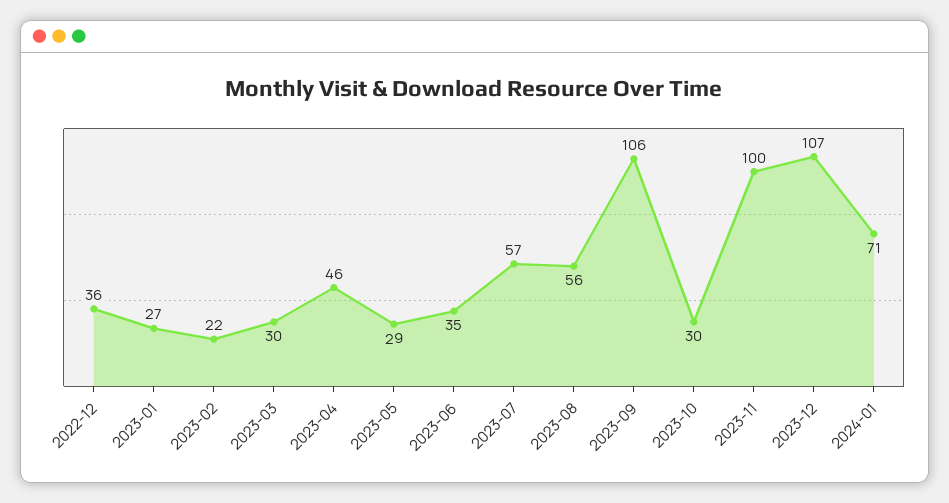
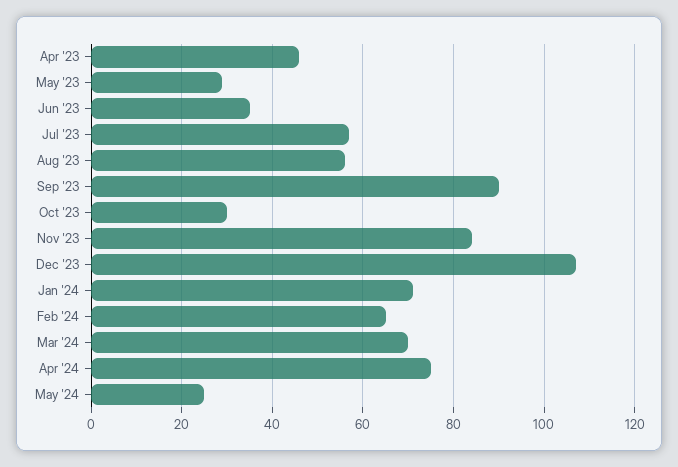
2022-12: 36 -> none
2023-01: 27 -> none
2023-02: 22 -> none
2023-03: 30 -> none
2023-09: 106 -> 90
2023-11: 100 -> 85
Feb '24: none -> 65
Mar '24: none -> 70
Apr '24: none -> 75
May '24: none -> 25

